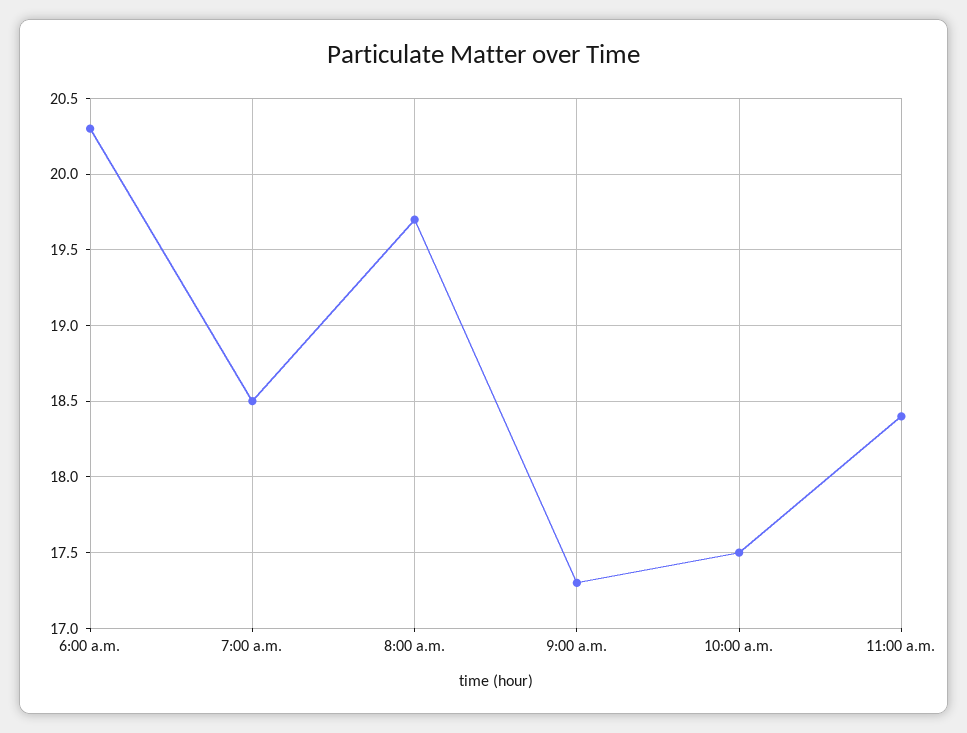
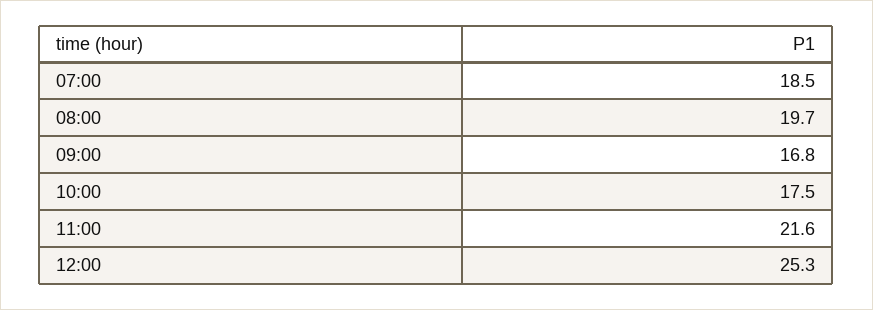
6:00 a.m.: 20.3 -> none
9:00 a.m.: 17.3 -> 16.8
11:00 a.m.: 18.4 -> 21.6
12:00: none -> 25.3

